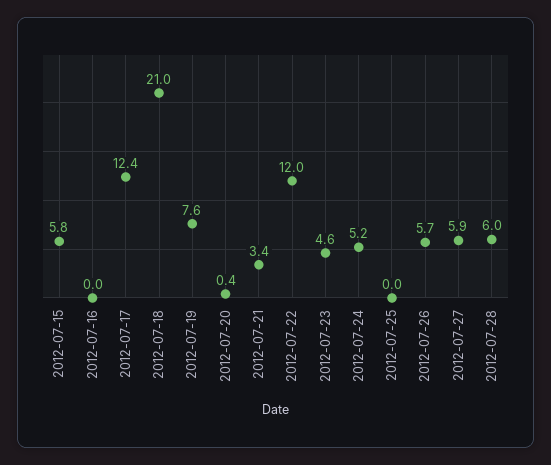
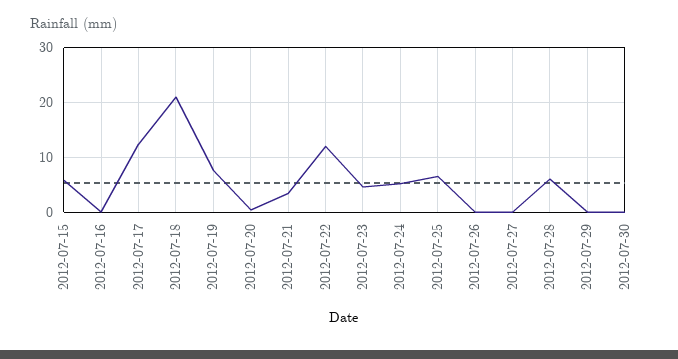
2012-07-25: 0 -> 6
2012-07-26: 5.7 -> 0
2012-07-27: 5.9 -> 0
2012-07-29: none -> 0
2012-07-30: none -> 0

